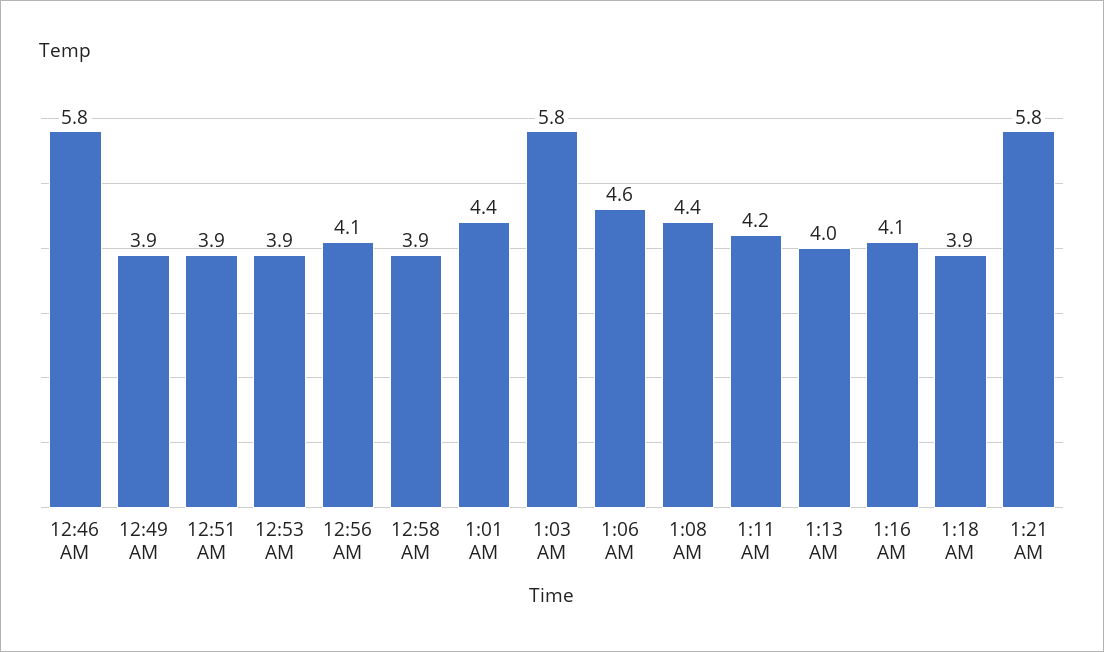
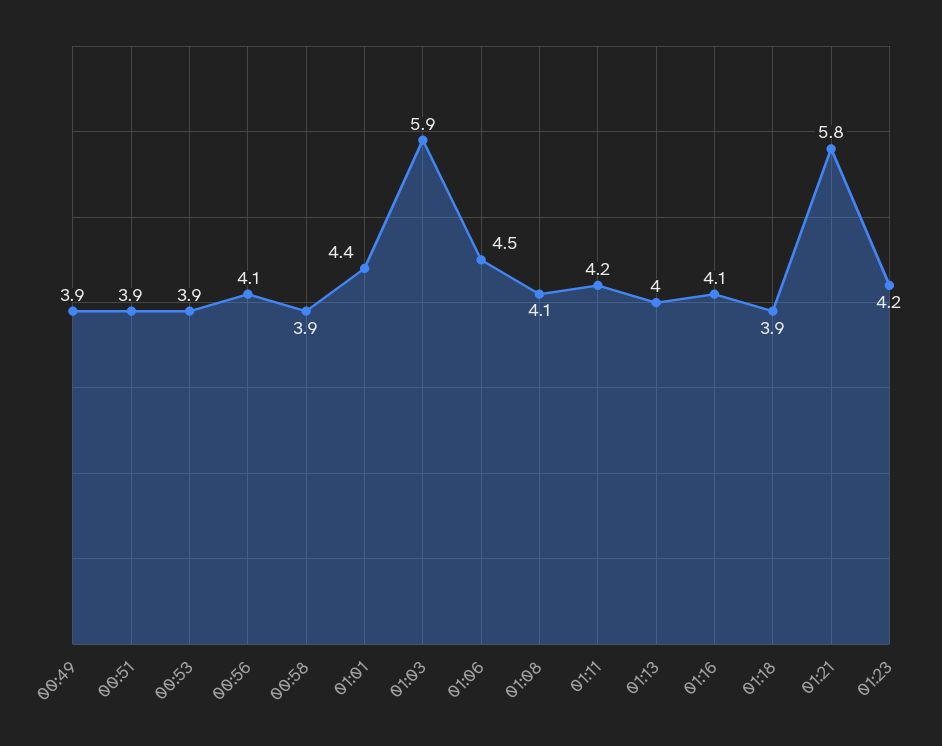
12:46 AM: 5.8 -> none
1:03 AM: 5.8 -> 5.9
1:06 AM: 4.6 -> 4.5
1:08 AM: 4.4 -> 4.1
01:23: none -> 4.2

